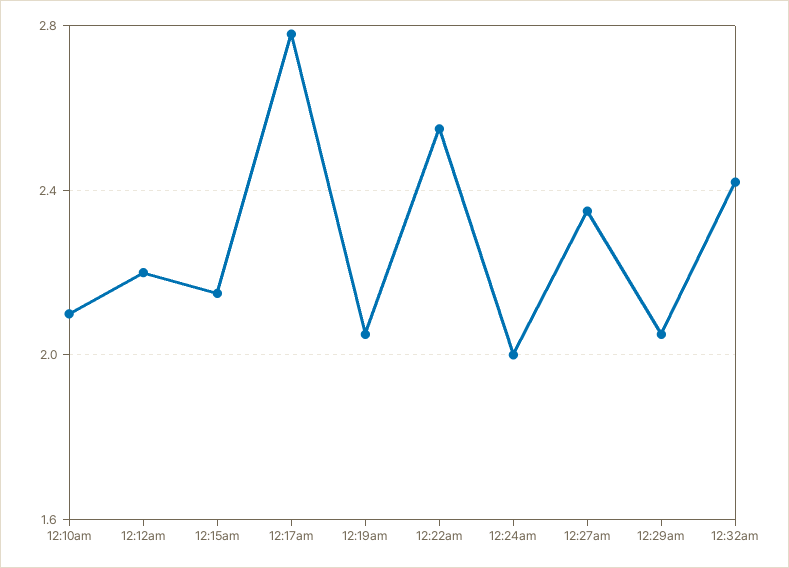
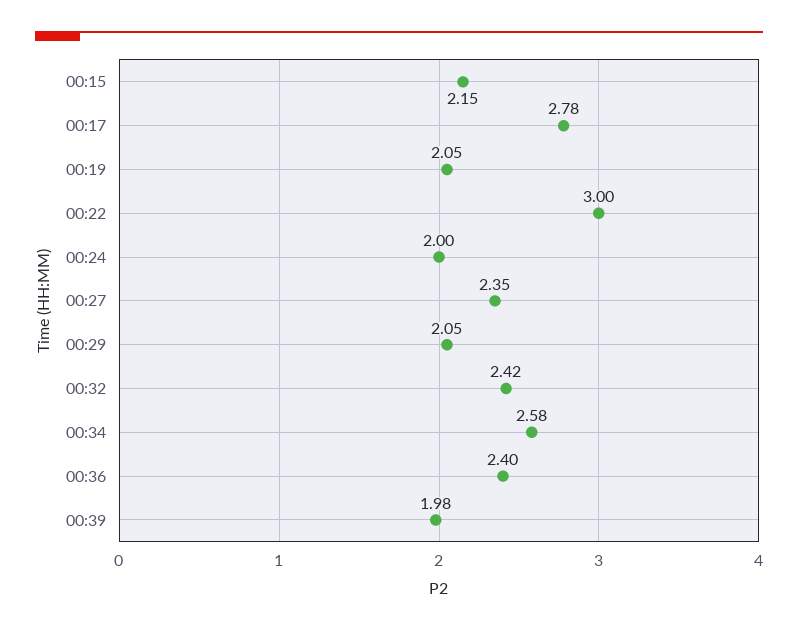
12:10am: 2.1 -> none
12:12am: 2.2 -> none
12:22am: 2.55 -> 3
00:34: none -> 2.58
00:36: none -> 2.4
00:39: none -> 1.98

